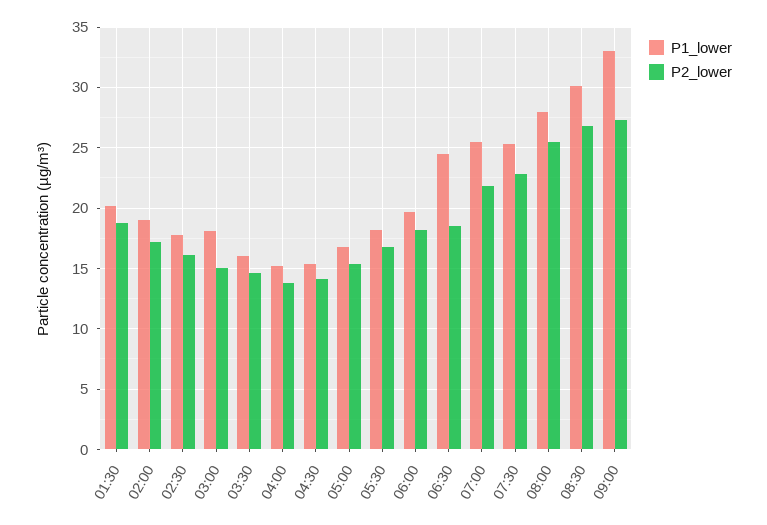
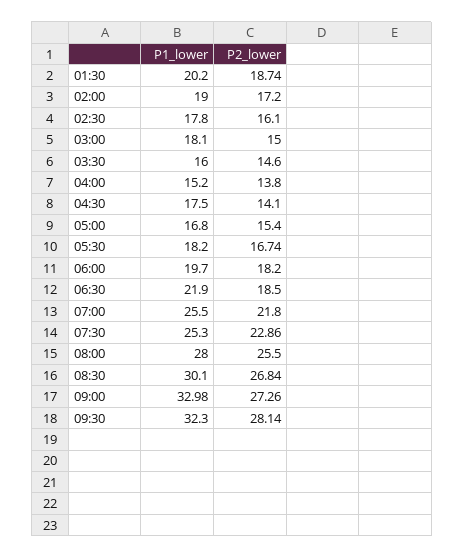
P1_lower, 04:30: 15.5 -> 17.5
P1_lower, 06:30: 24.5 -> 21.9
P1_lower, 09:30: none -> 32.3
P2_lower, 09:30: none -> 28.14

